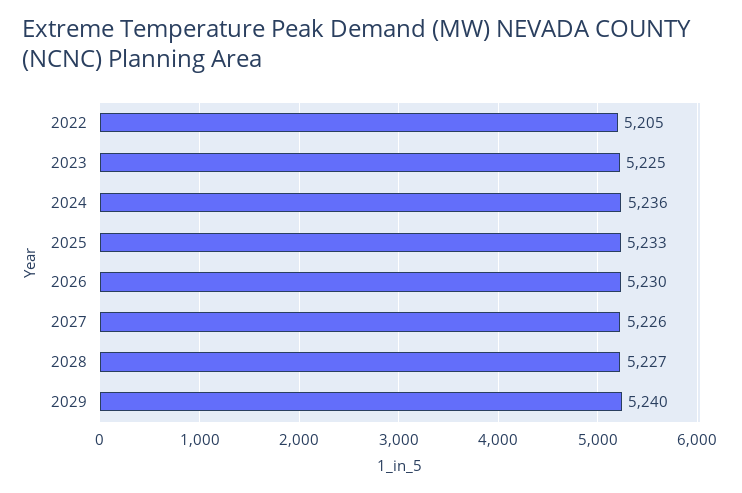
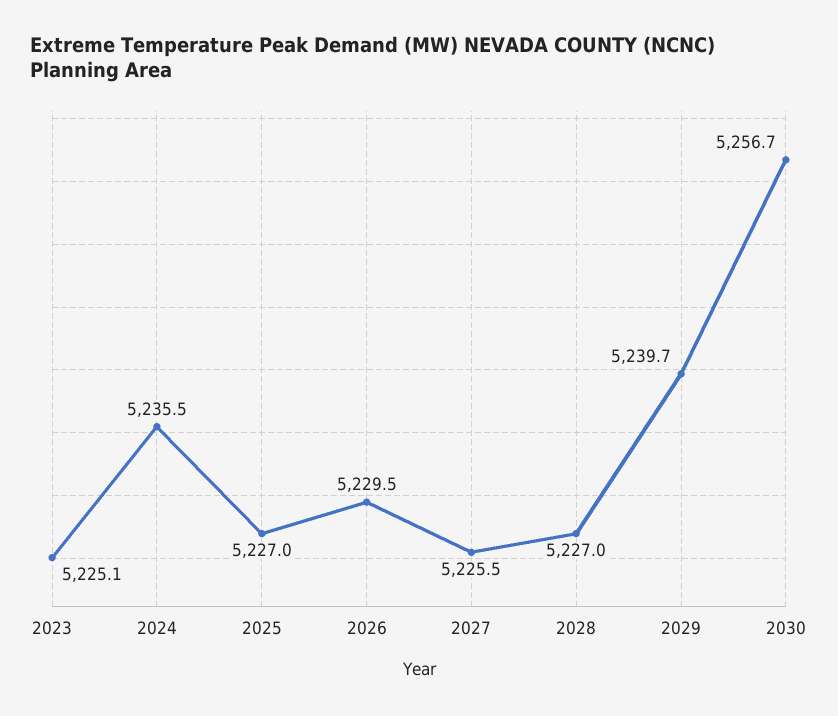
2022: 5205 -> none
2025: 5233 -> 5227
2030: none -> 5256.7

